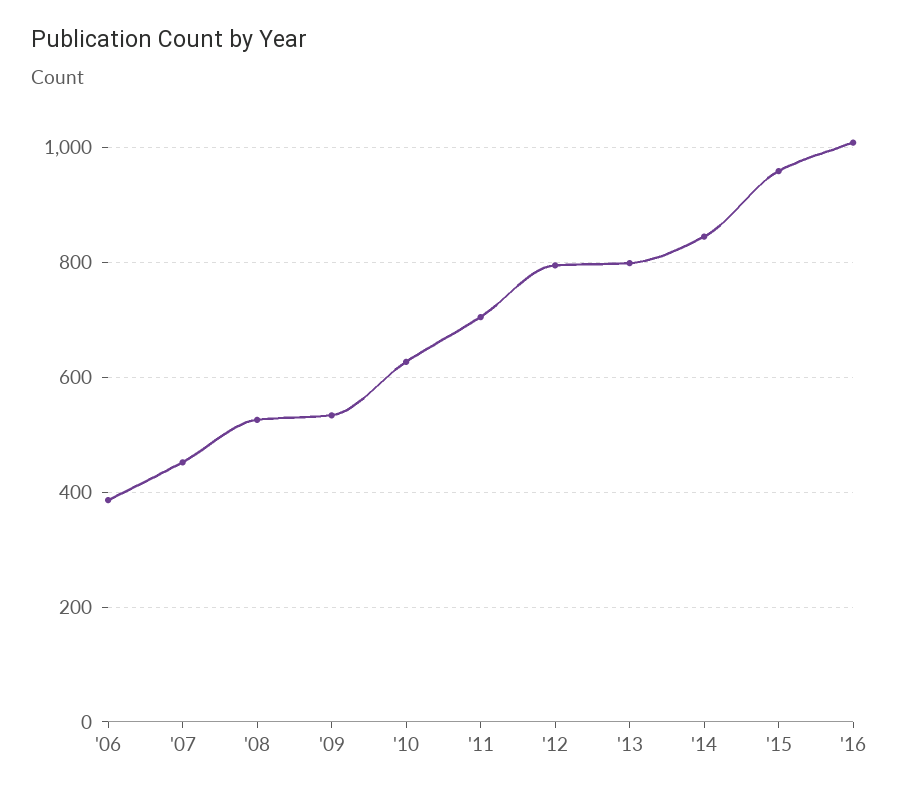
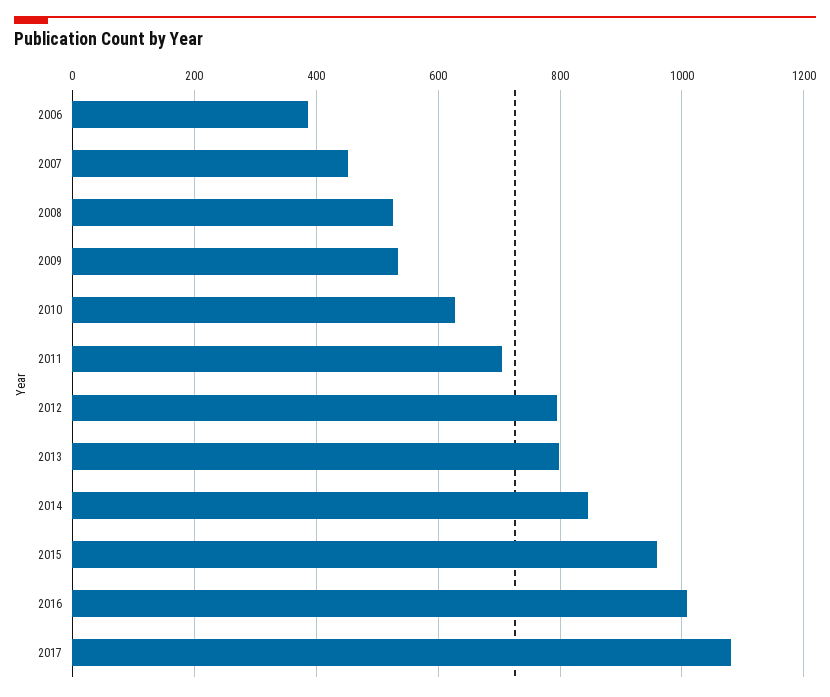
2017: none -> 1080

